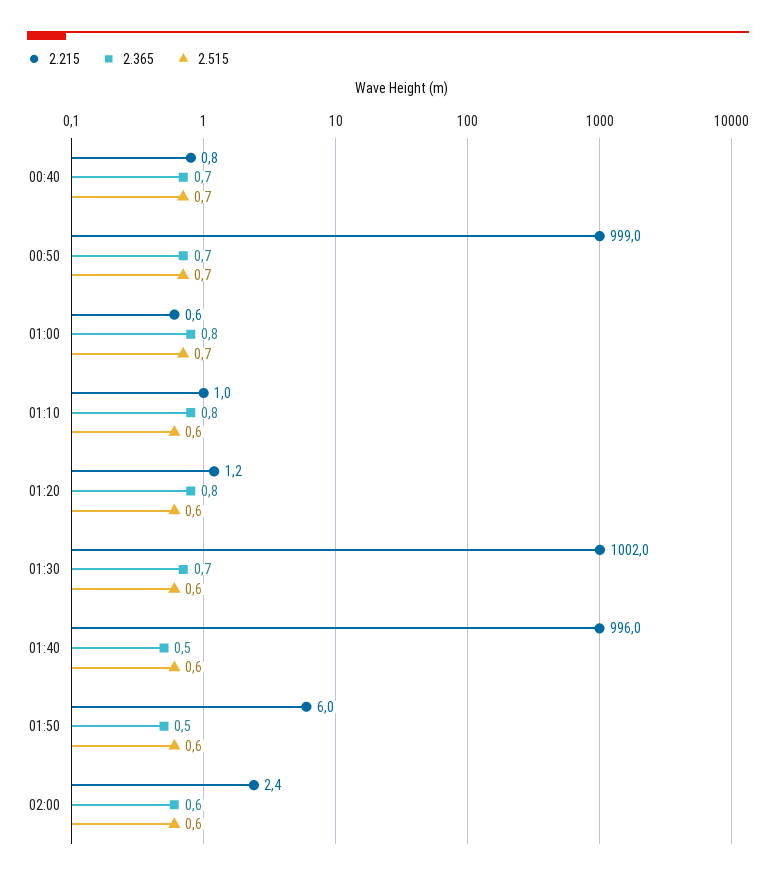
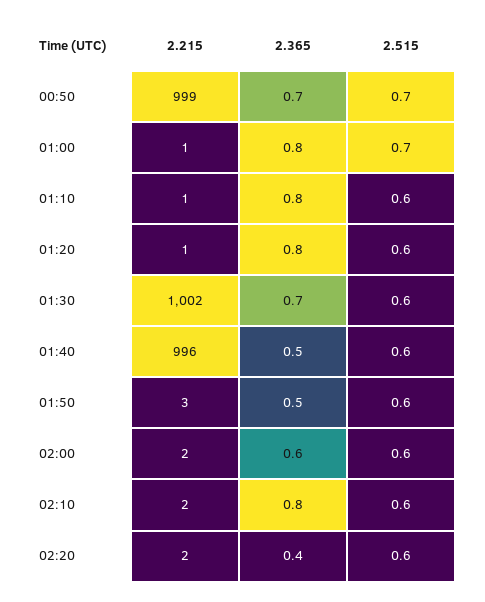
2.215, 00:40: 0.8 -> none
2.365, 00:40: 0.7 -> none
2.515, 00:40: 0.7 -> none
2.215, 01:50: 6 -> 3
2.215, 02:10: none -> 2
2.365, 02:10: none -> 0.8
2.515, 02:10: none -> 0.6
2.215, 02:20: none -> 2
2.365, 02:20: none -> 0.4
2.515, 02:20: none -> 0.6

